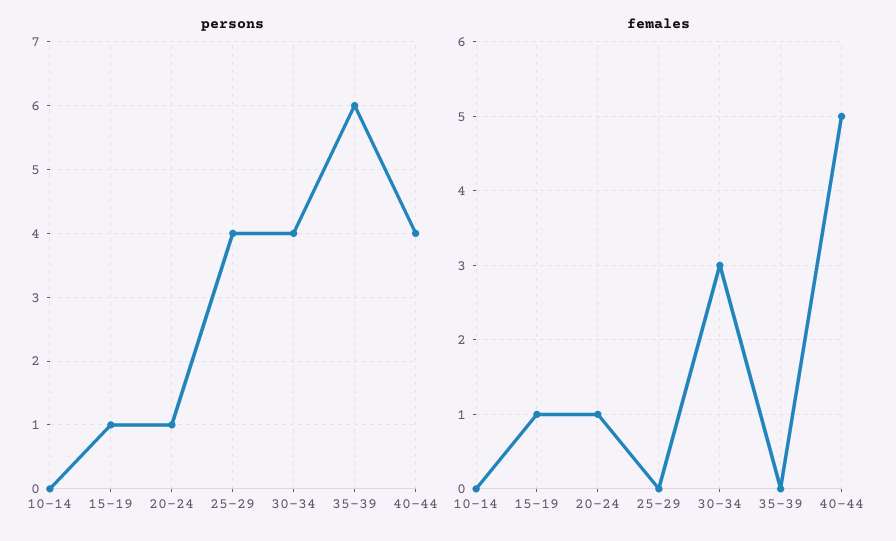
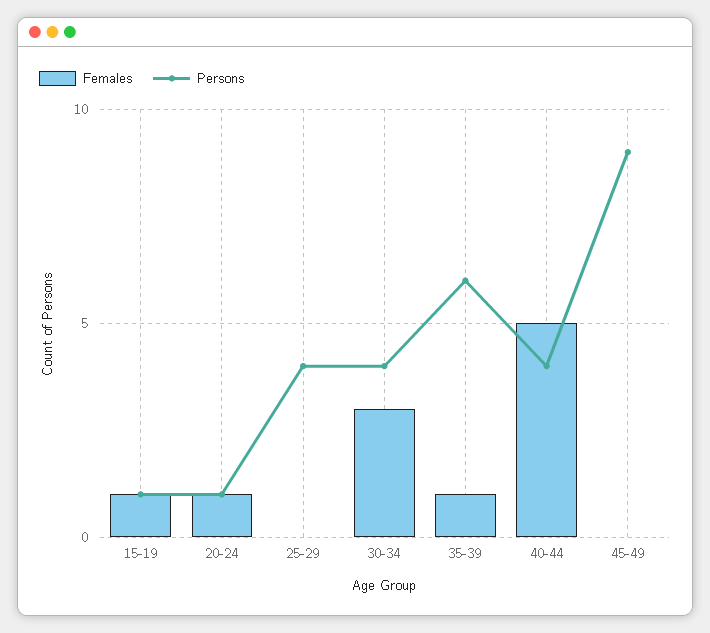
persons, 10-14: 0 -> none
females, 10-14: 0 -> none
females, 35-39: 0 -> 1
females, 45-49: none -> 0
persons, 45-49: none -> 9

